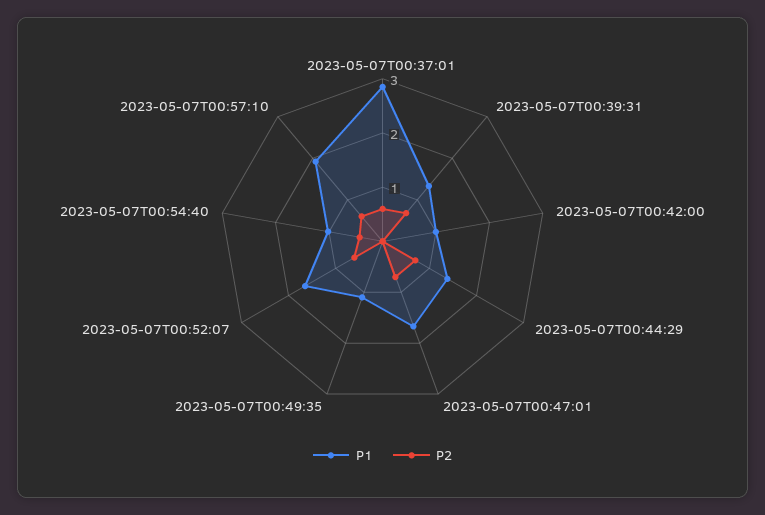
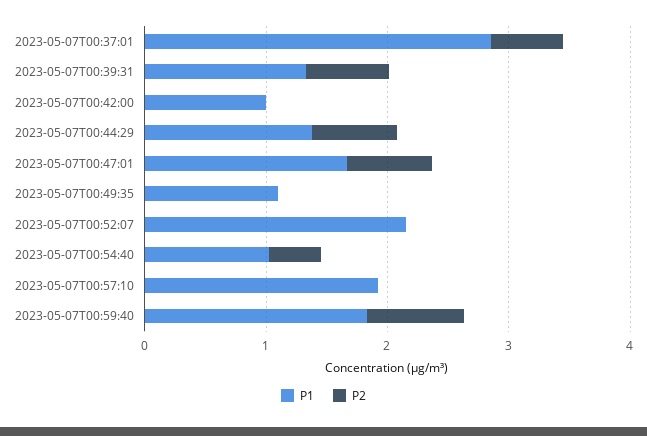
P1, 2023-05-07T00:52:07: 1.6 -> 2.2
P2, 2023-05-07T00:52:07: 0.6 -> 0
P2, 2023-05-07T00:57:10: 0.6 -> 0
P1, 2023-05-07T00:59:40: none -> 1.8
P2, 2023-05-07T00:59:40: none -> 0.8

